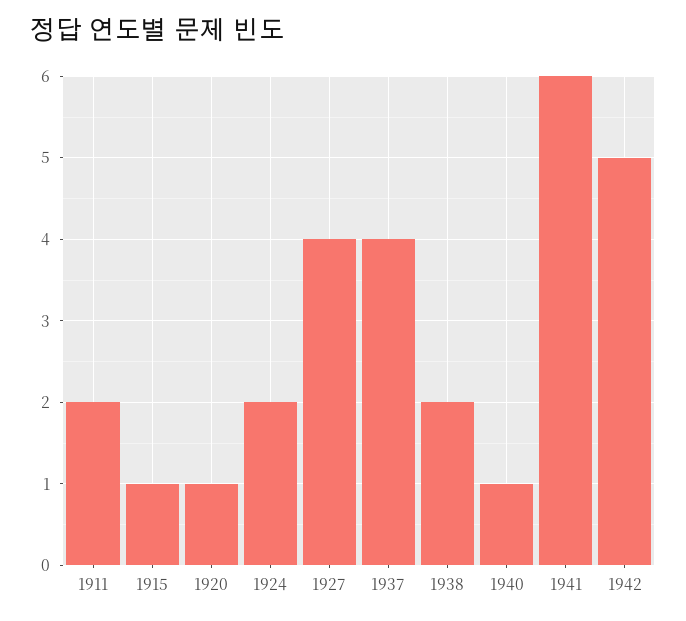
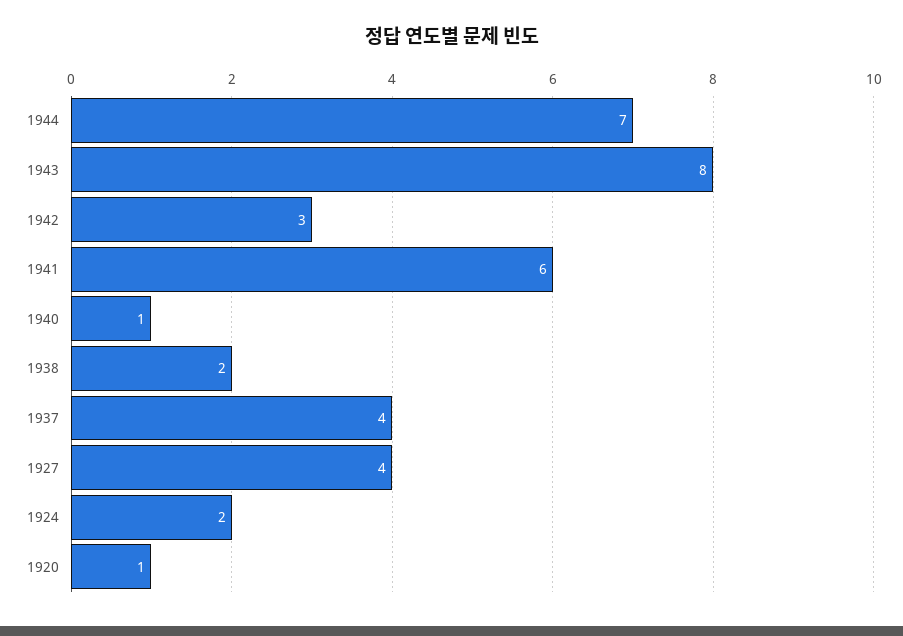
1911: 2 -> none
1915: 1 -> none
1942: 5 -> 3
1944: none -> 7
1943: none -> 8

